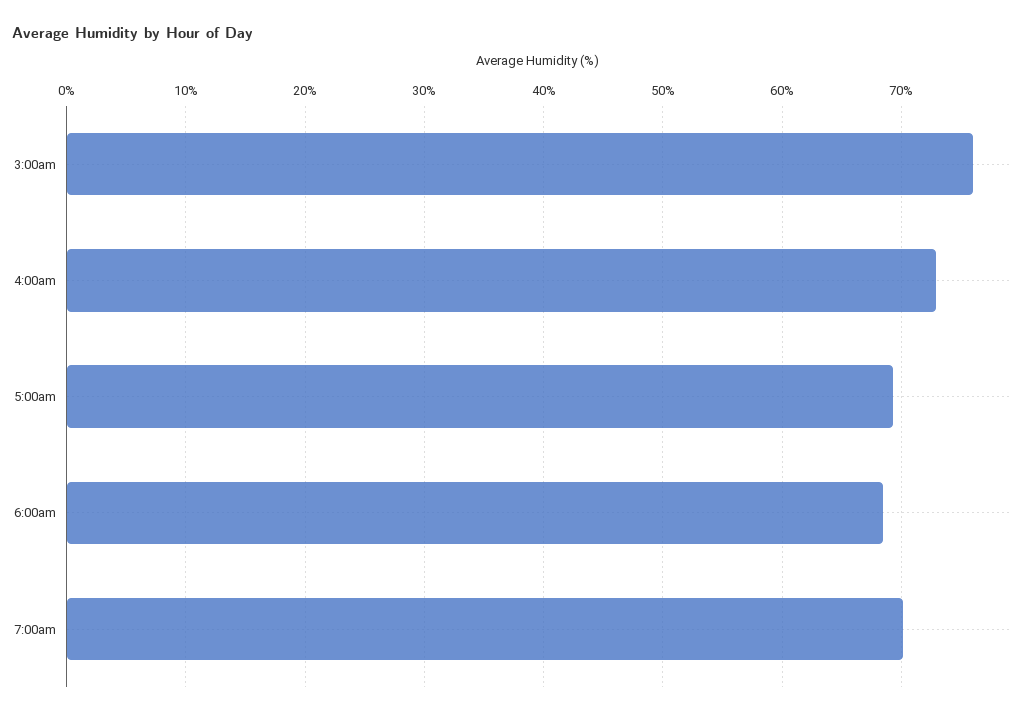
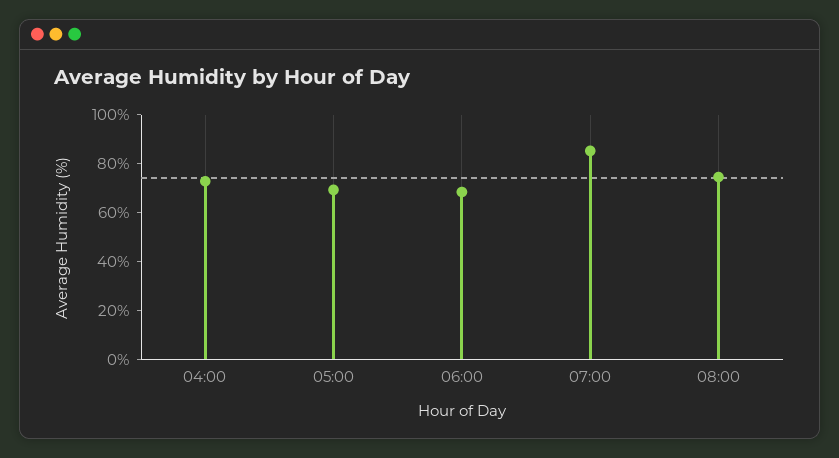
3:00am: 76 -> none
7:00am: 70 -> 85
08:00: none -> 75

